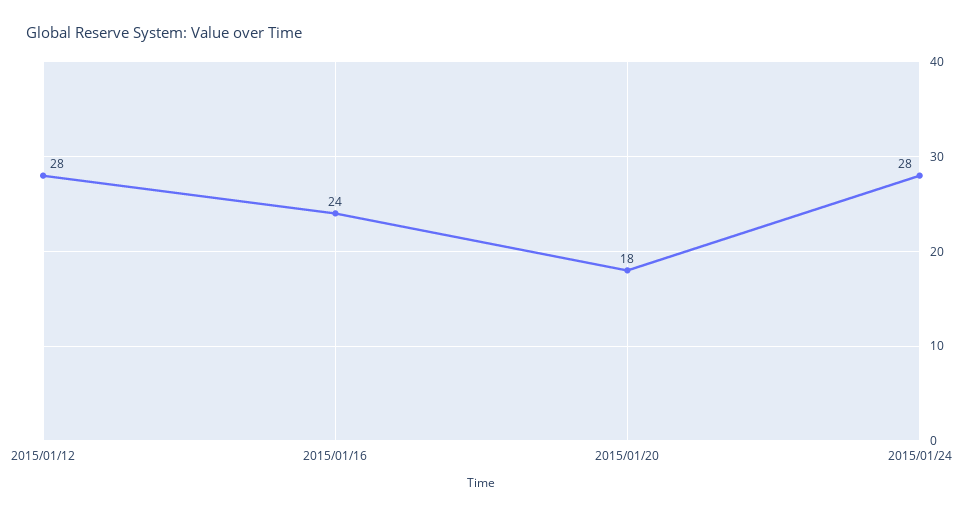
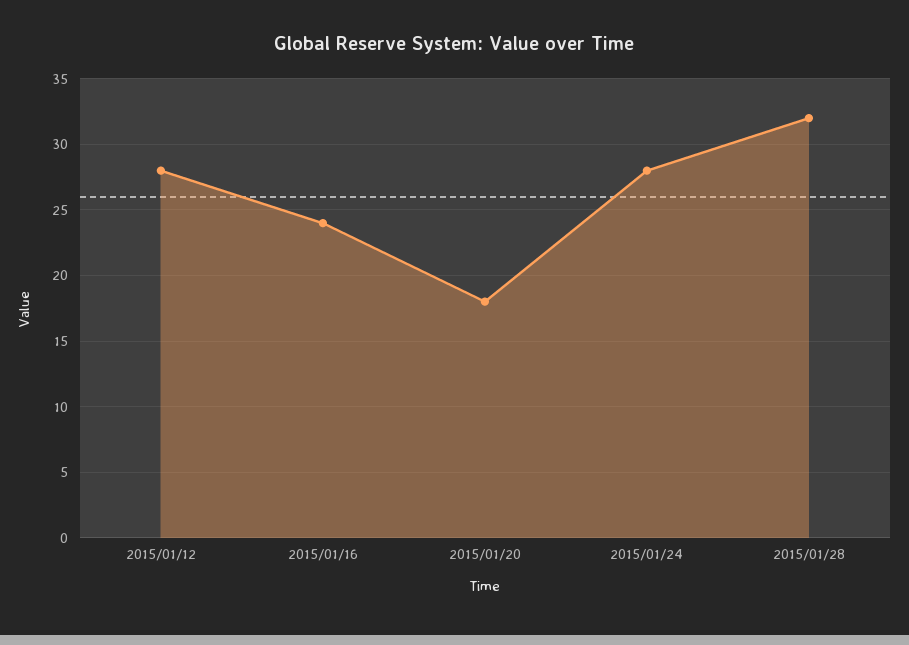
2015/01/28: none -> 32

